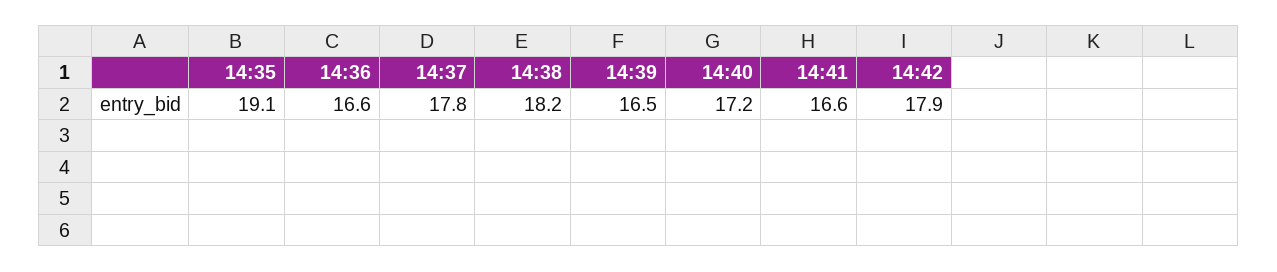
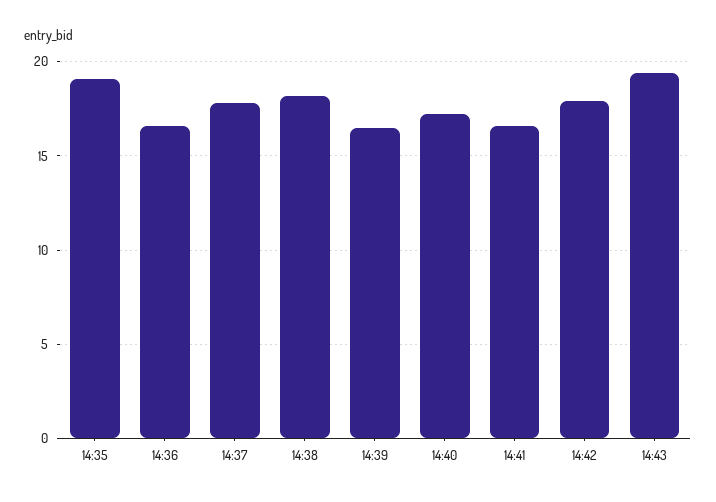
14:43: none -> 19.5

